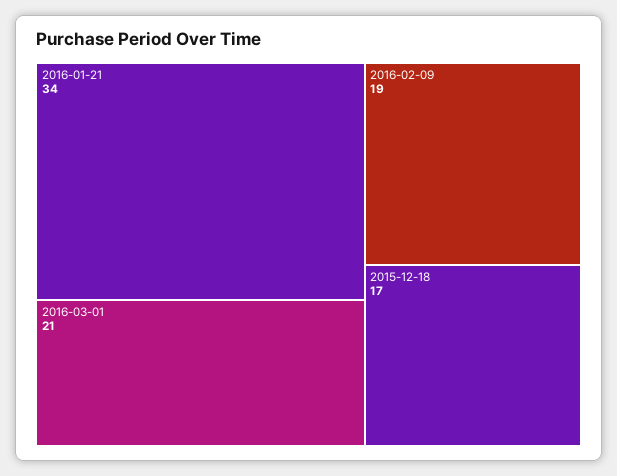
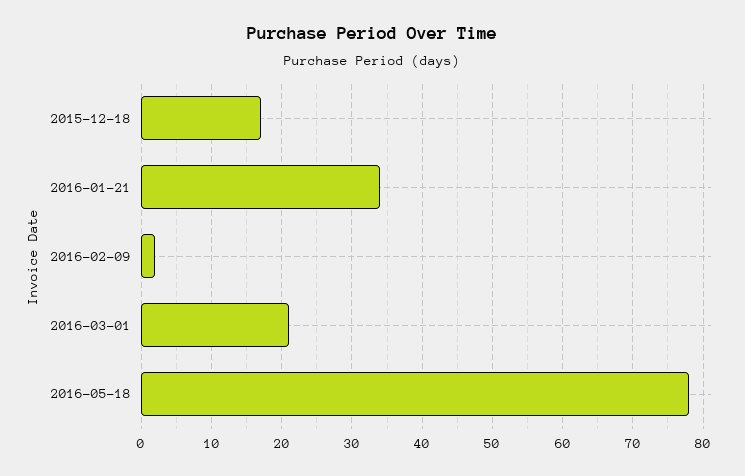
2016-02-09: 19 -> 2
2016-05-18: none -> 78

